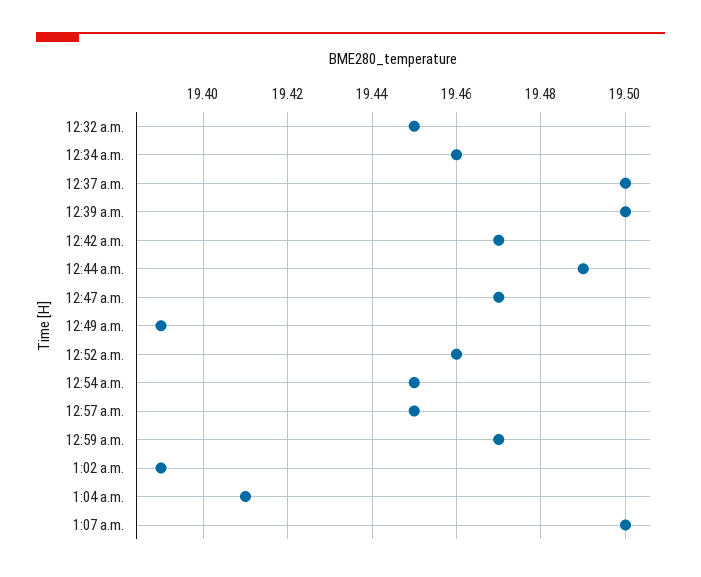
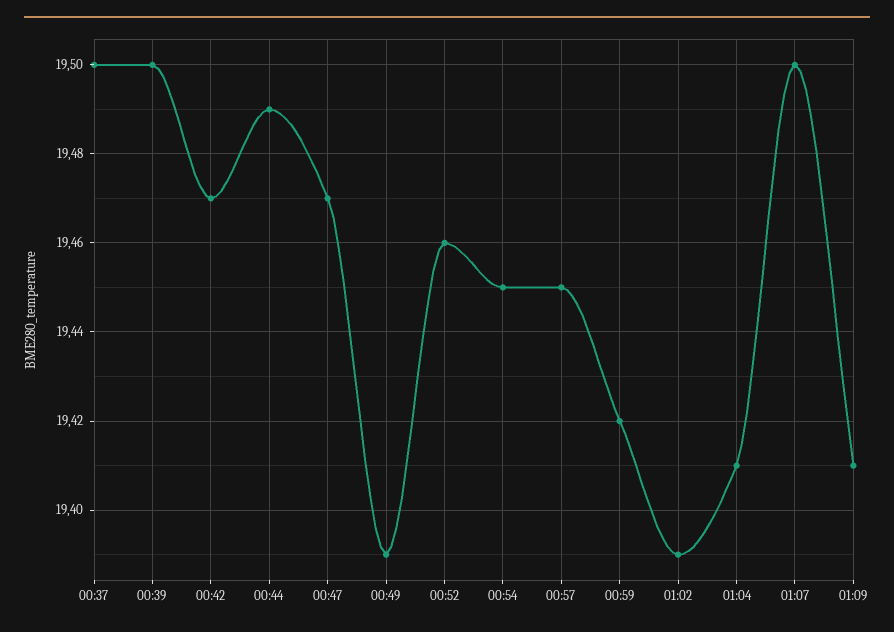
12:32 a.m.: 19.45 -> none
12:34 a.m.: 19.46 -> none
12:59 a.m.: 19.47 -> 19.42
01:09: none -> 19.41

